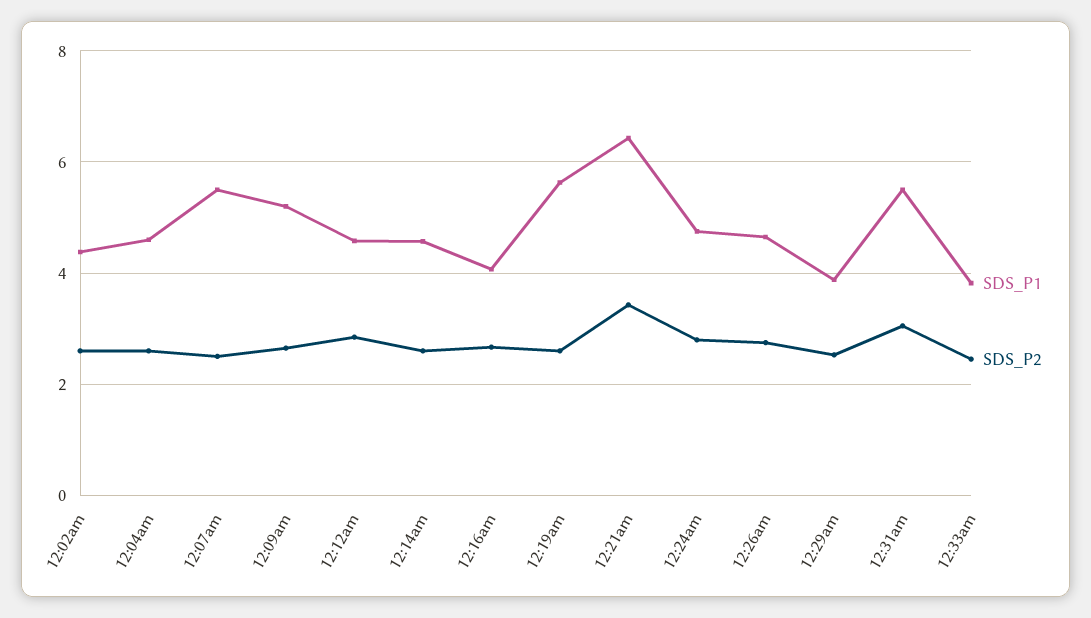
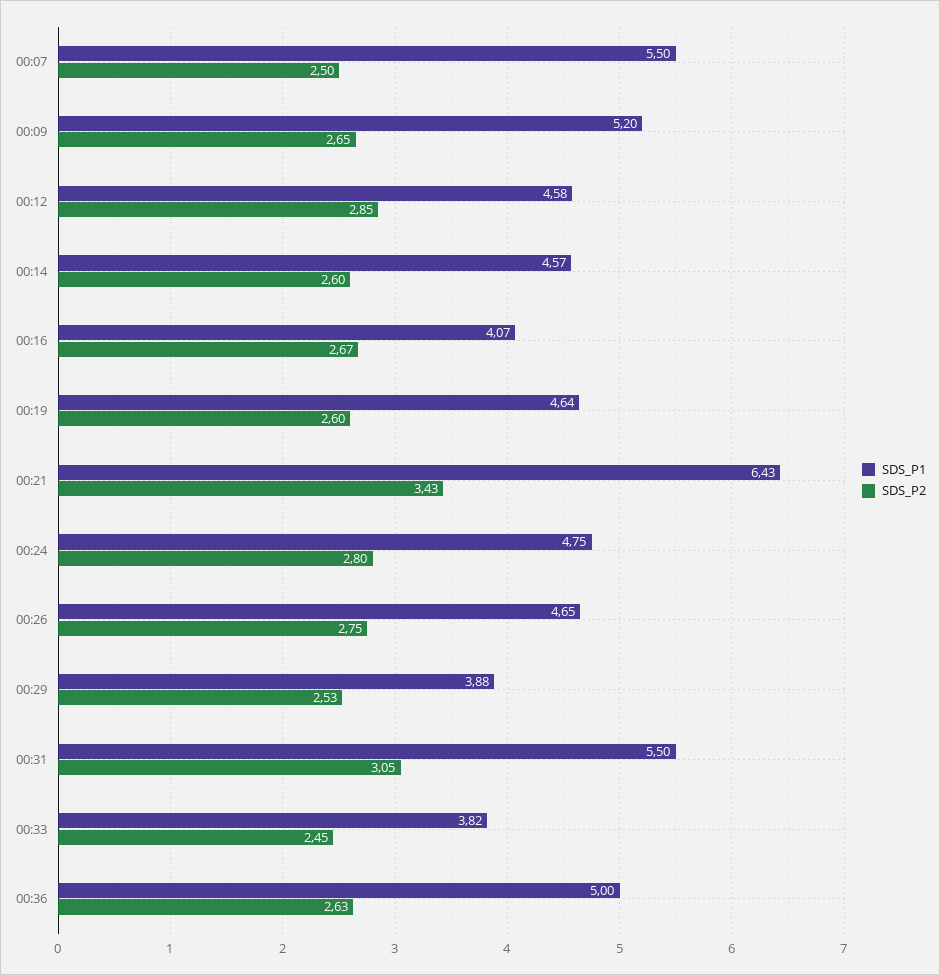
SDS_P1, 12:02am: 4.4 -> none
SDS_P2, 12:02am: 2.6 -> none
SDS_P1, 12:04am: 4.6 -> none
SDS_P2, 12:04am: 2.6 -> none
SDS_P1, 12:19am: 5.6 -> 4.64
SDS_P1, 00:36: none -> 5
SDS_P2, 00:36: none -> 2.63

